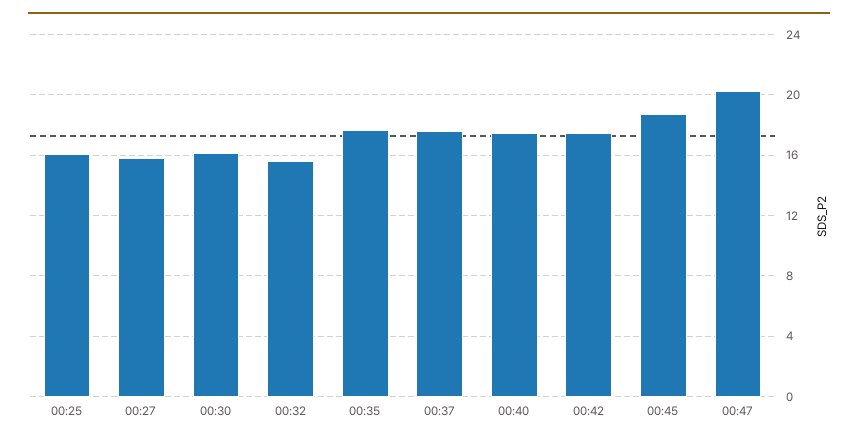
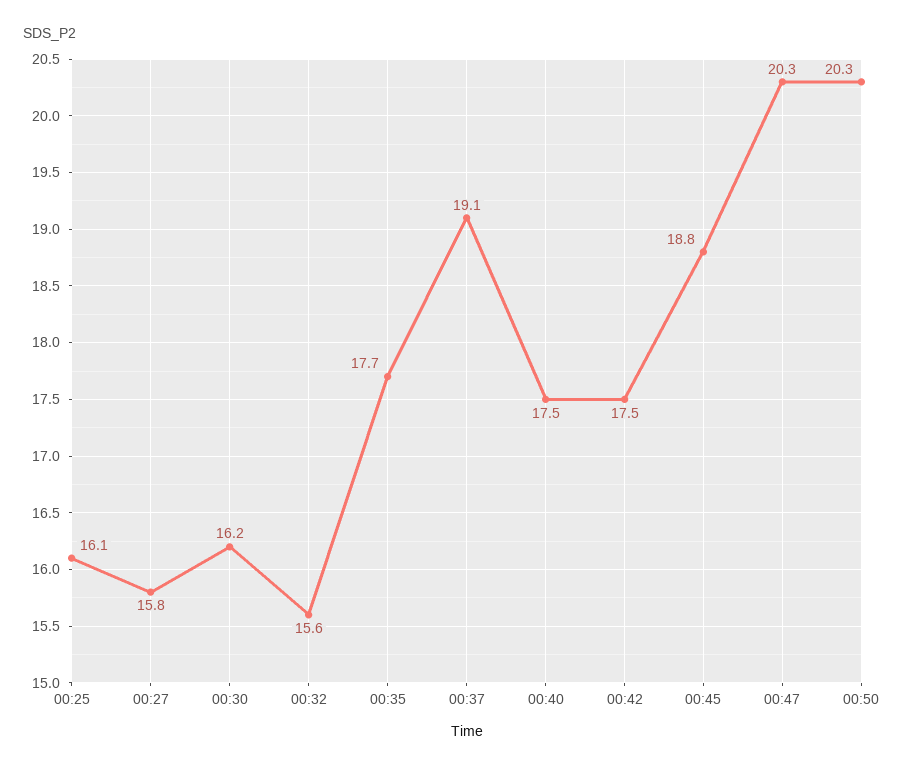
00:37: 17.5 -> 19.1
00:50: none -> 20.3

